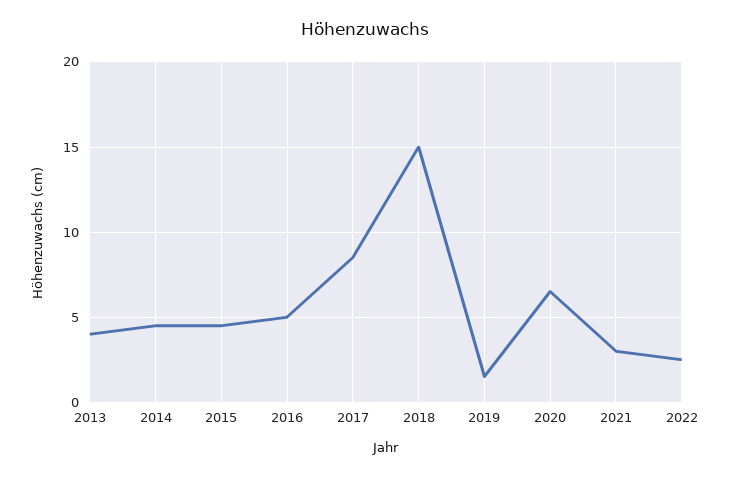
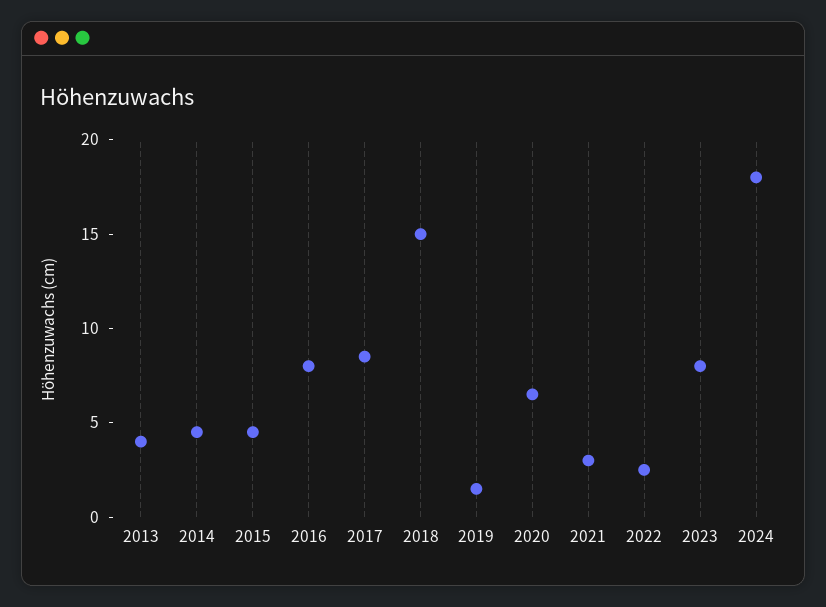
2016: 5 -> 8
2023: none -> 8
2024: none -> 18

